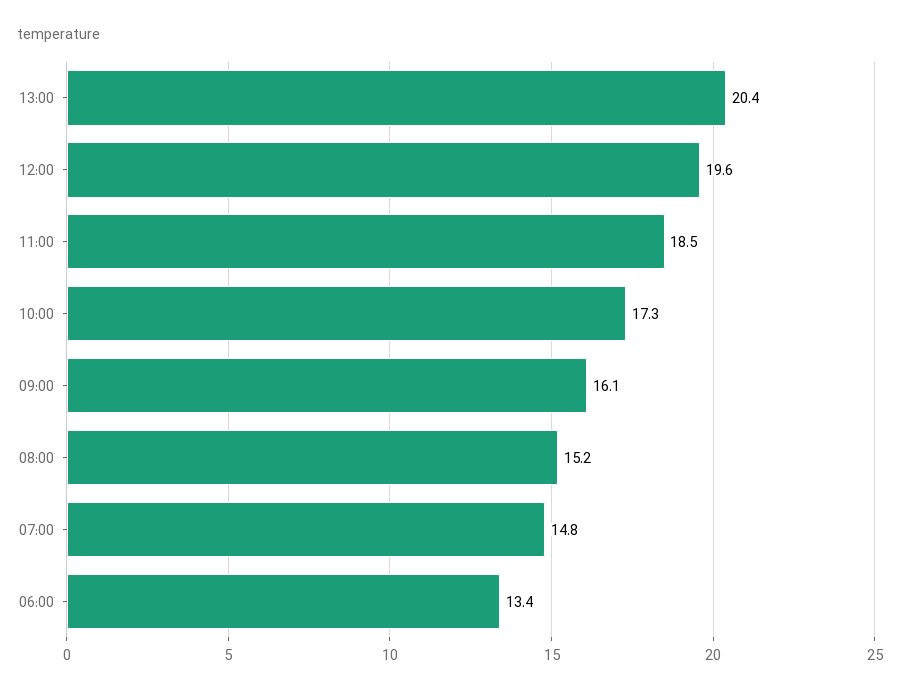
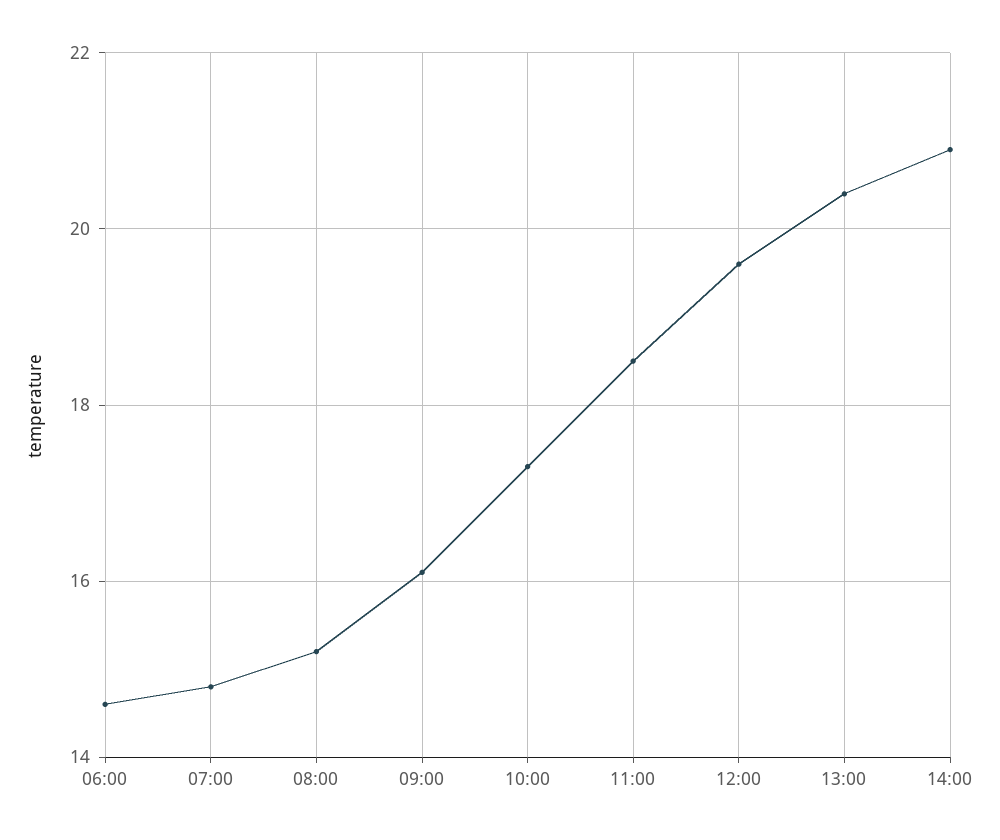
06:00: 13.4 -> 14.5
14:00: none -> 21

